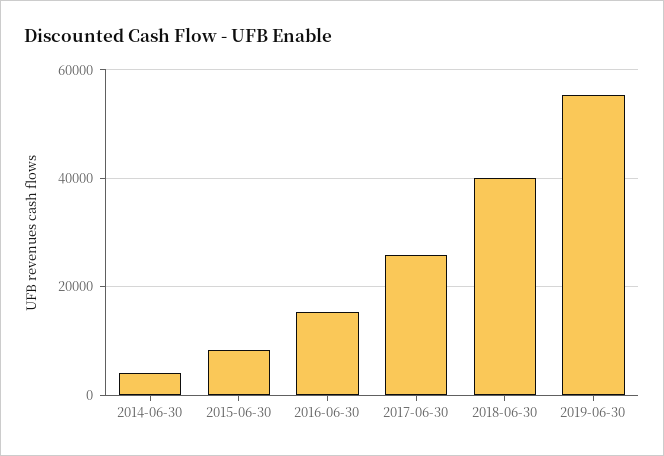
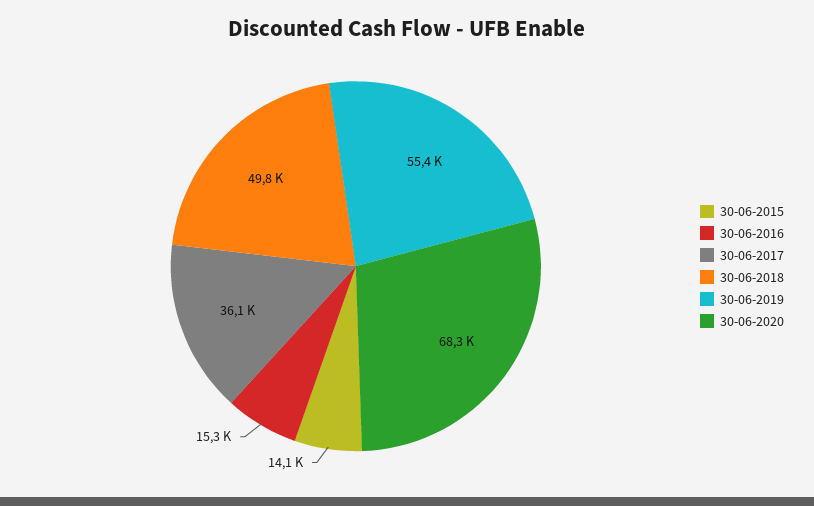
2014-06-30: 4000 -> none
2015-06-30: 8000 -> 14100
2017-06-30: 26000 -> 36100
2018-06-30: 40000 -> 49800
30-06-2020: none -> 68300

